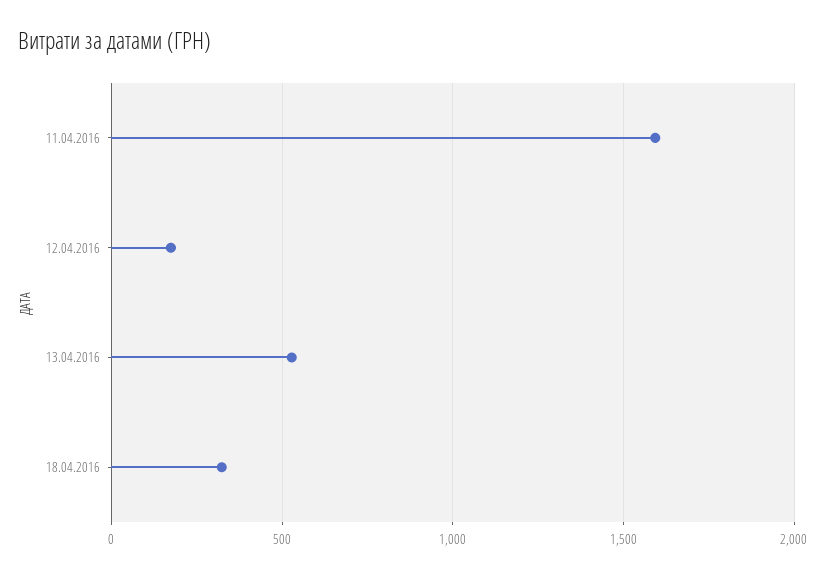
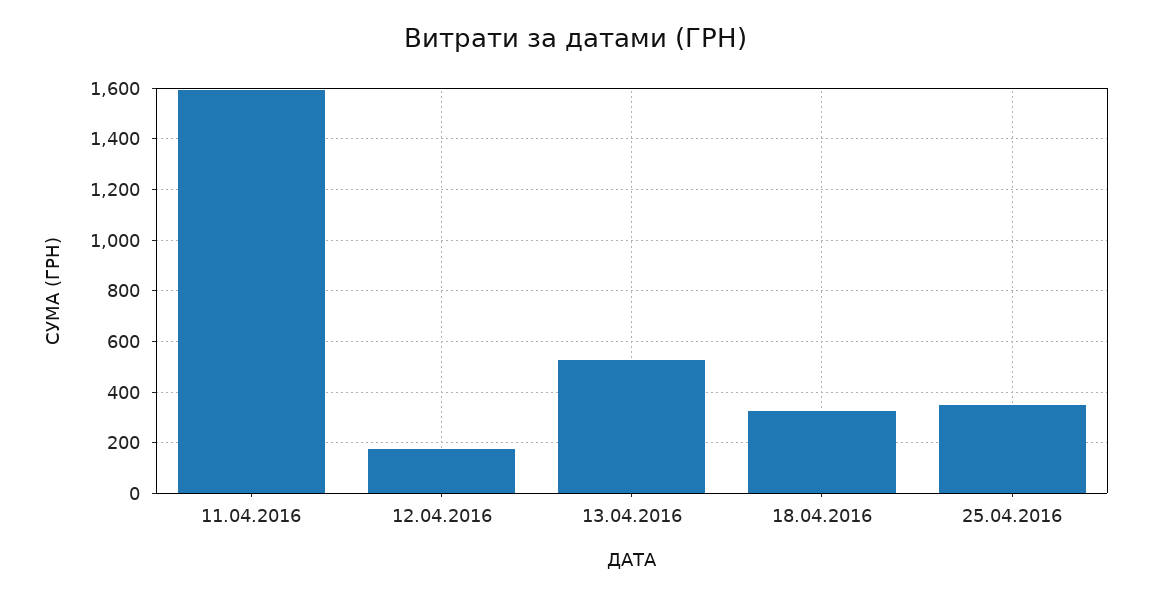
25.04.2016: none -> 350

